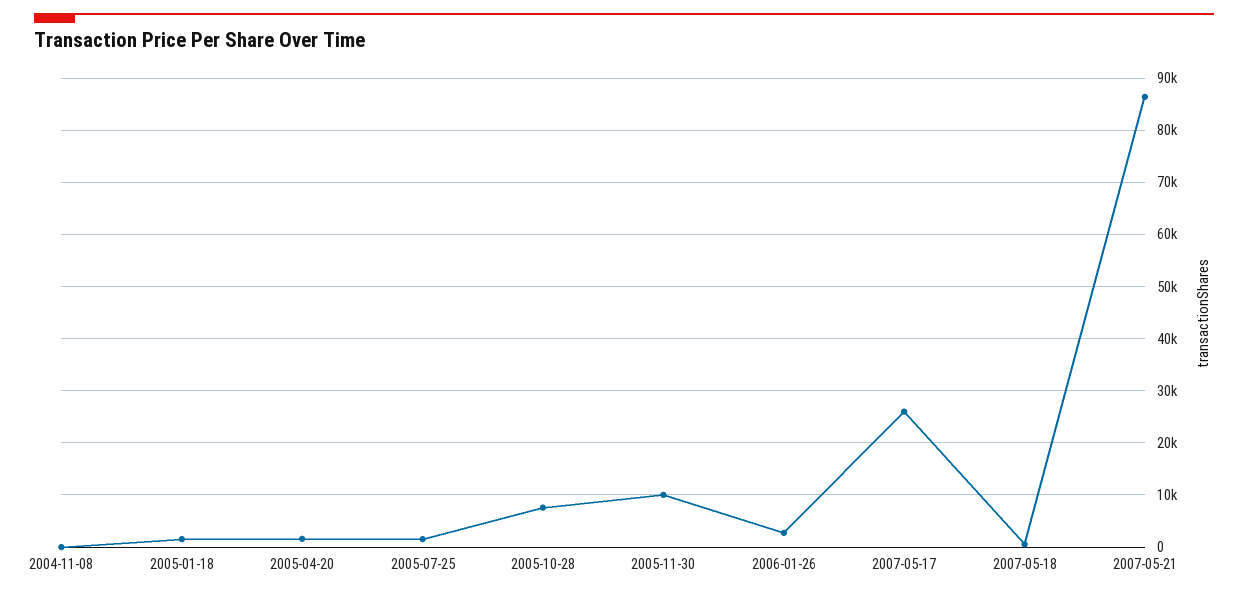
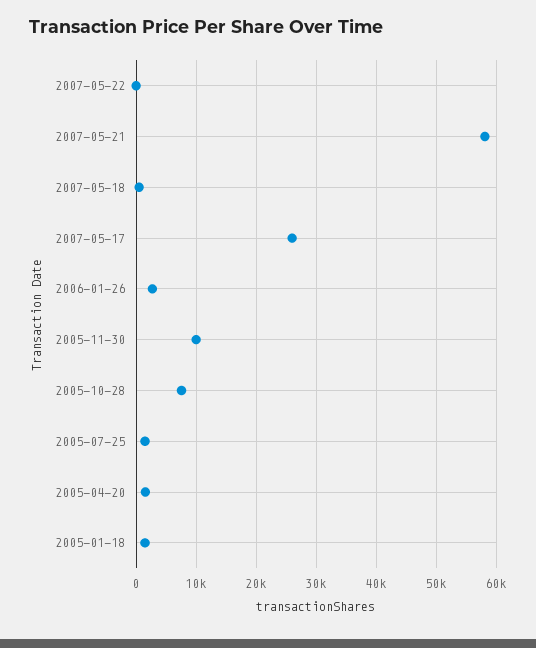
2004-11-08: 0 -> none
2007-05-21: 86000 -> 58000
2007-05-22: none -> 0

